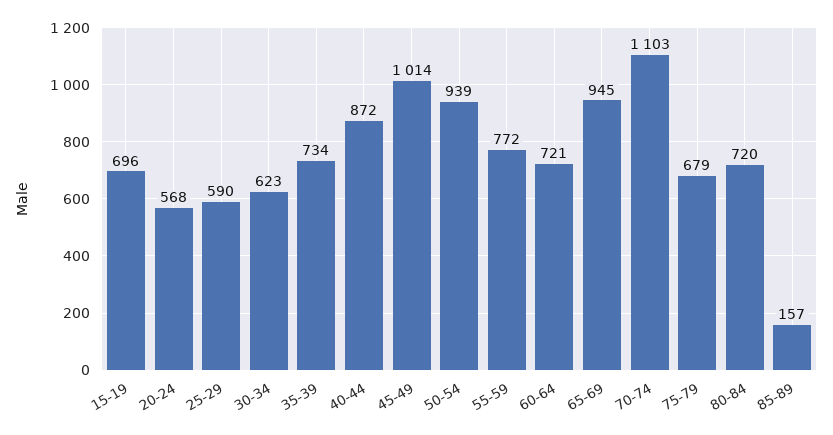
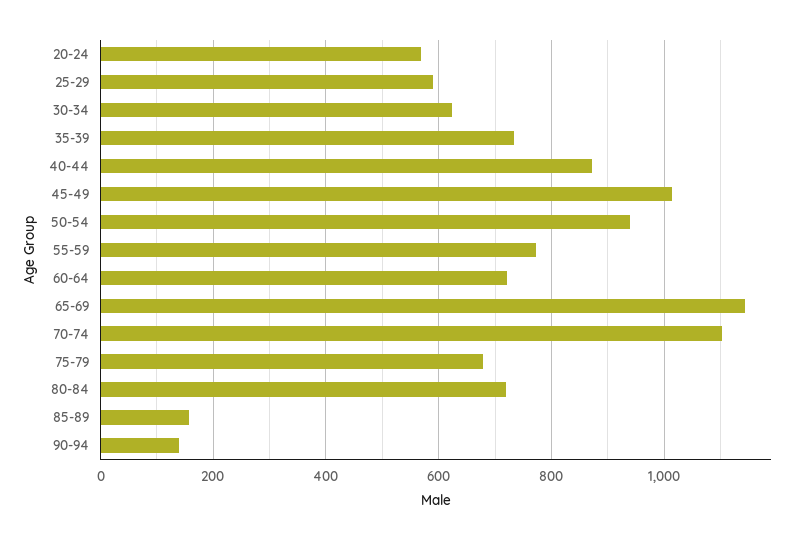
15-19: 696 -> none
65-69: 945 -> 1140
90-94: none -> 140

